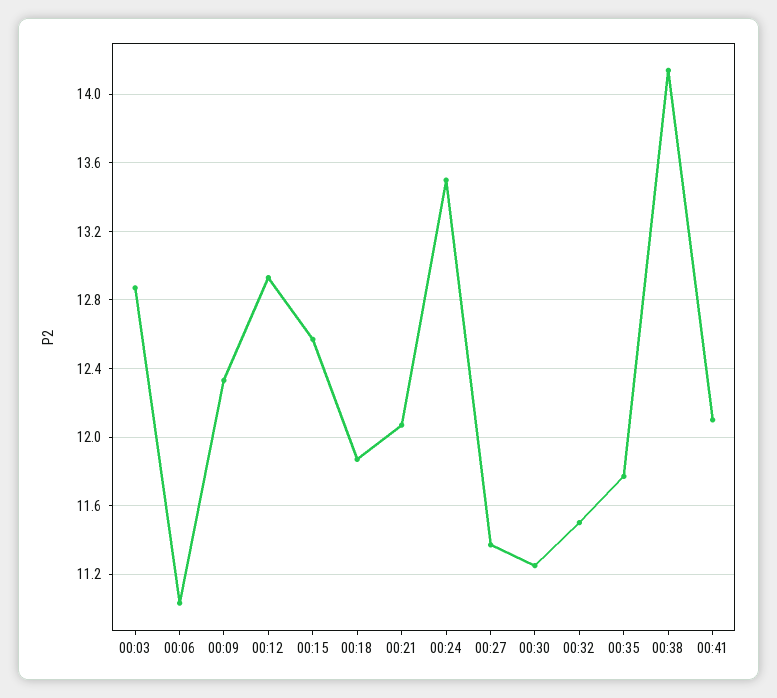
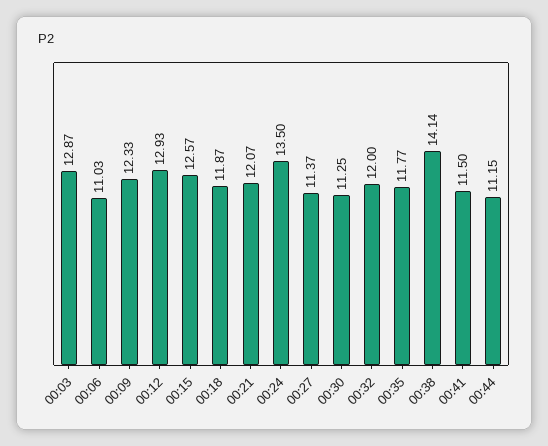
00:32: 11.5 -> 12
00:41: 12.1 -> 11.5
00:44: none -> 11.15

